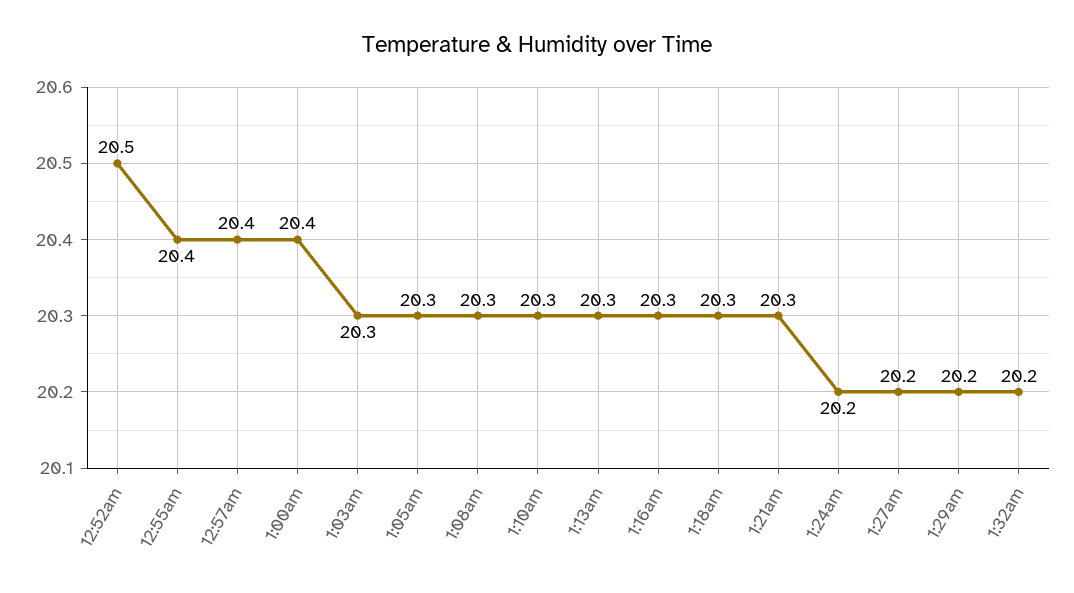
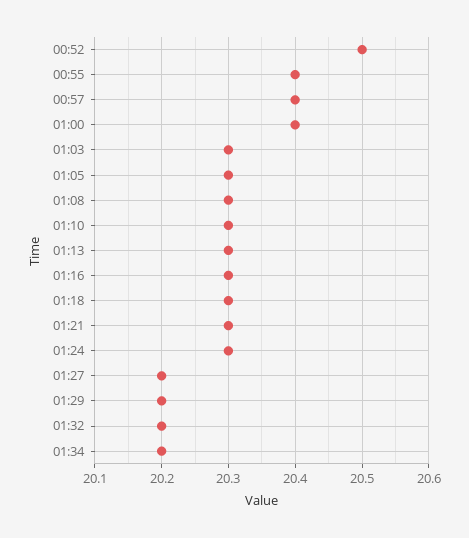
1:24am: 20.2 -> 20.3
01:34: none -> 20.2

